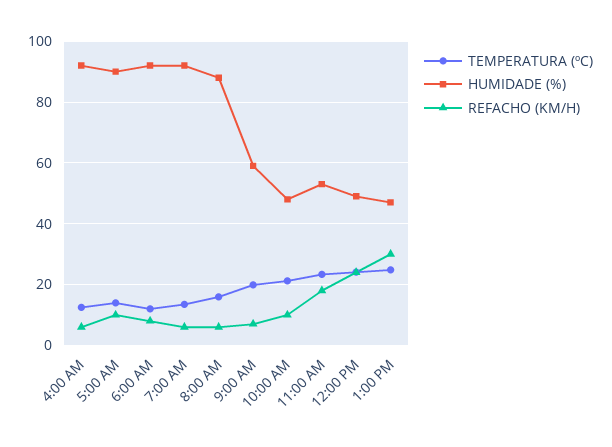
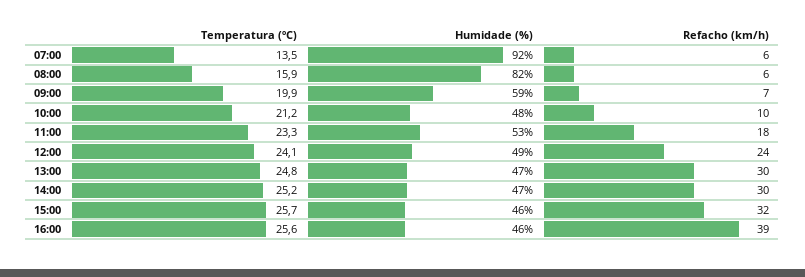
TEMPERATURA (ºC), 4:00 AM: 12 -> none
HUMIDADE (%), 4:00 AM: 92 -> none
REFACHO (KM/H), 4:00 AM: 6 -> none
TEMPERATURA (ºC), 5:00 AM: 14 -> none
HUMIDADE (%), 5:00 AM: 90 -> none
REFACHO (KM/H), 5:00 AM: 10 -> none
TEMPERATURA (ºC), 6:00 AM: 12 -> none
HUMIDADE (%), 6:00 AM: 92 -> none
REFACHO (KM/H), 6:00 AM: 8 -> none
HUMIDADE (%), 8:00 AM: 88 -> 82
TEMPERATURA (ºC), 14:00: none -> 25.2
HUMIDADE (%), 14:00: none -> 47
REFACHO (KM/H), 14:00: none -> 30
TEMPERATURA (ºC), 15:00: none -> 25.7
HUMIDADE (%), 15:00: none -> 46
REFACHO (KM/H), 15:00: none -> 32
TEMPERATURA (ºC), 16:00: none -> 25.6
HUMIDADE (%), 16:00: none -> 46
REFACHO (KM/H), 16:00: none -> 39

